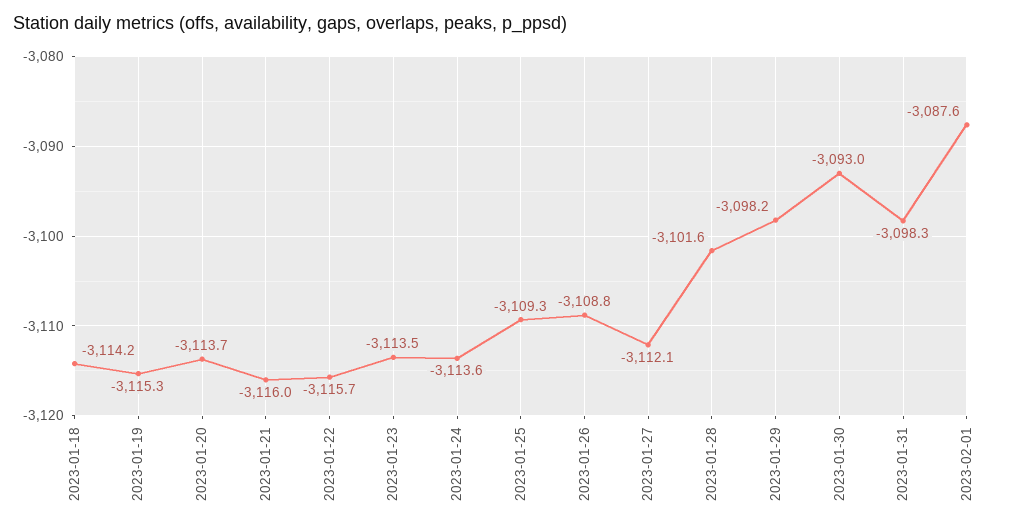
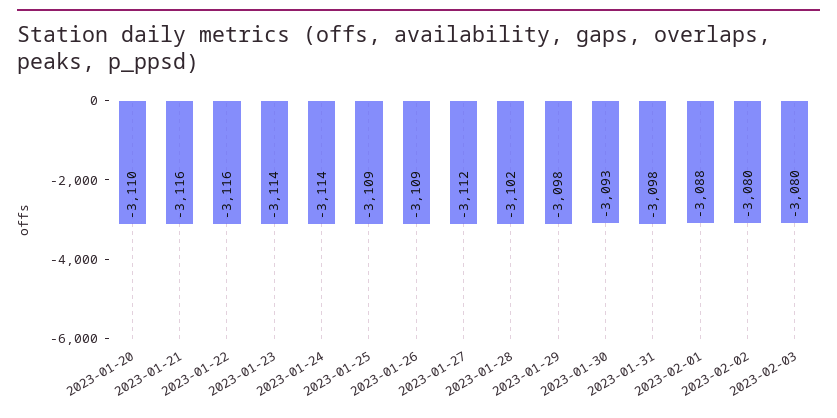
2023-01-18: -3114.2 -> none
2023-01-19: -3115.3 -> none
2023-01-20: -3113.7 -> -3110
2023-02-02: none -> -3080
2023-02-03: none -> -3080

